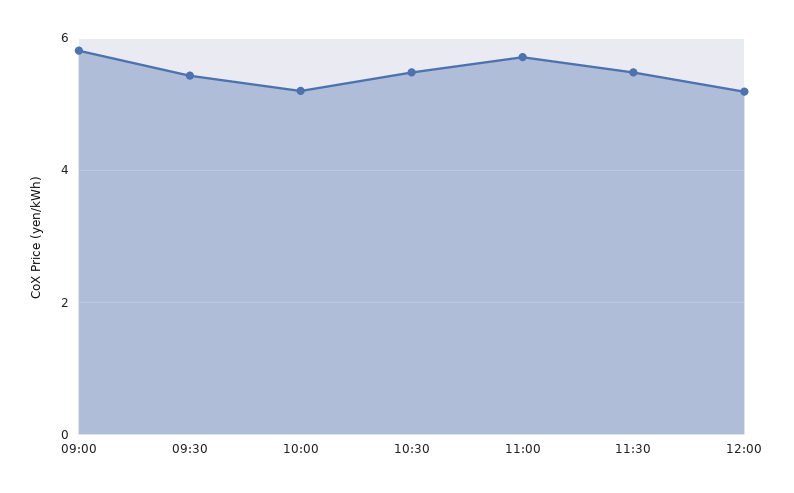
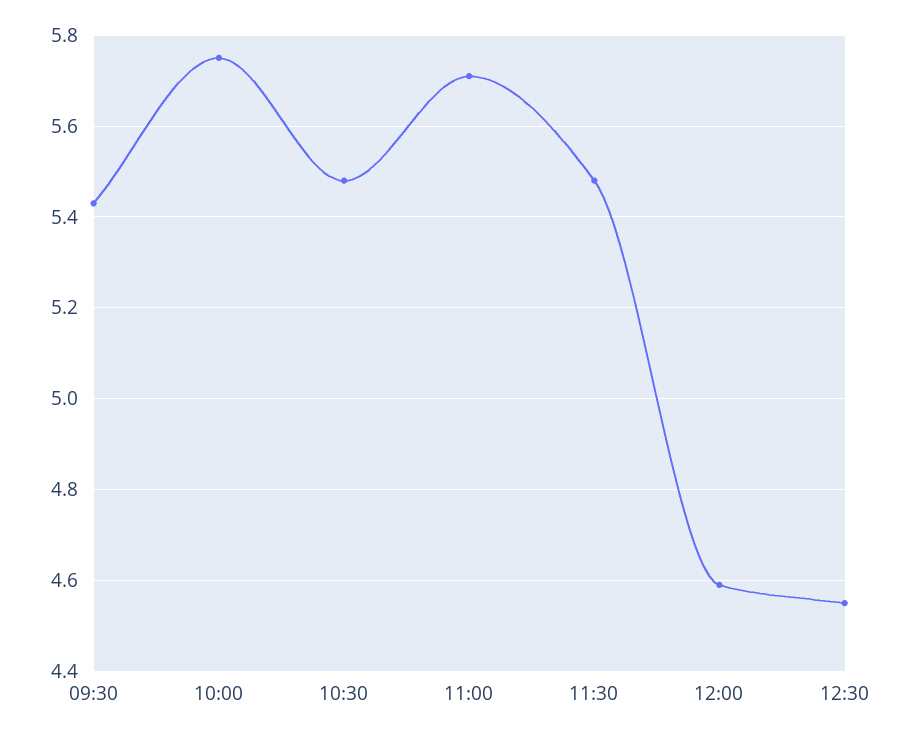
09:00: 5.8 -> none
10:00: 5.2 -> 5.75
12:00: 5.2 -> 4.6
12:30: none -> 4.55

